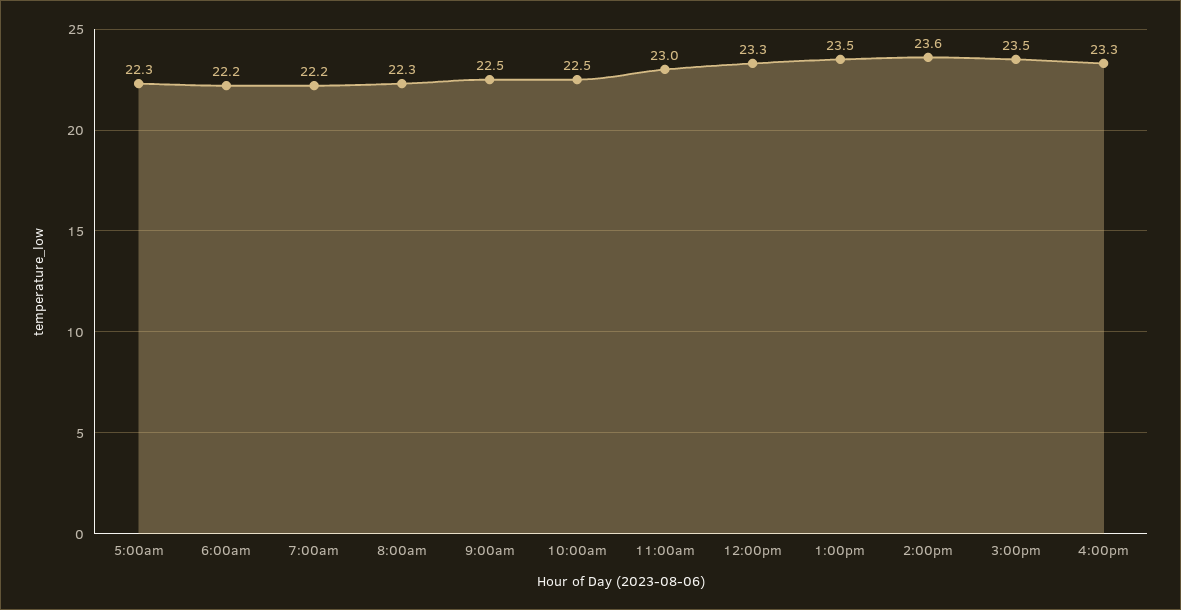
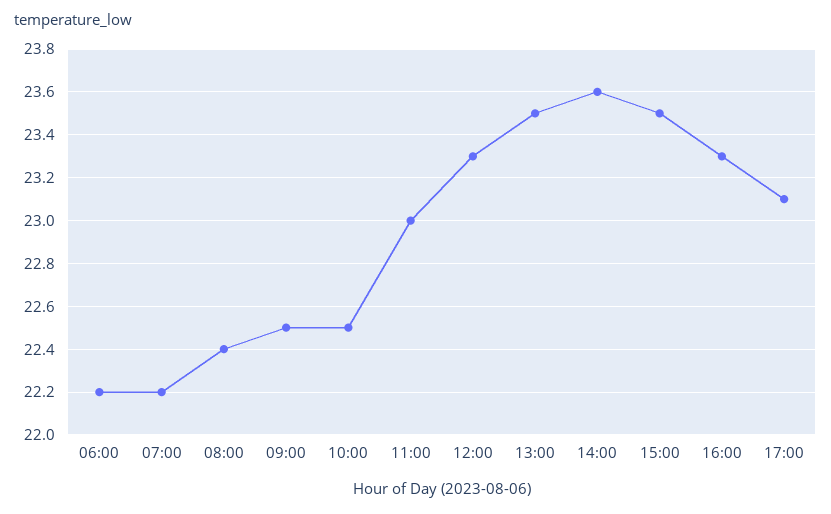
5:00am: 22.3 -> none
8:00am: 22.3 -> 22.4
17:00: none -> 23.1

